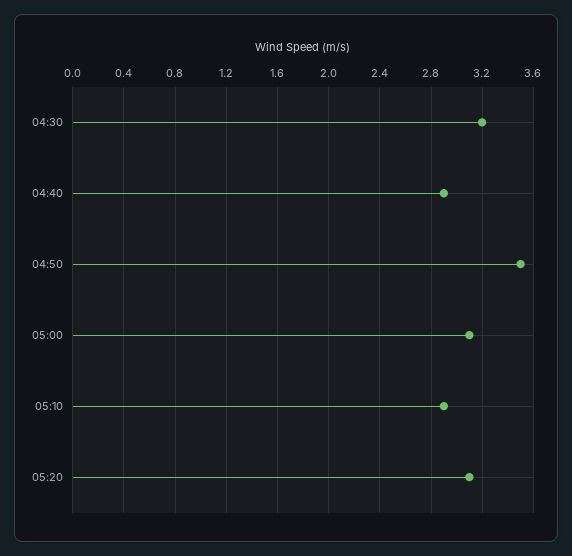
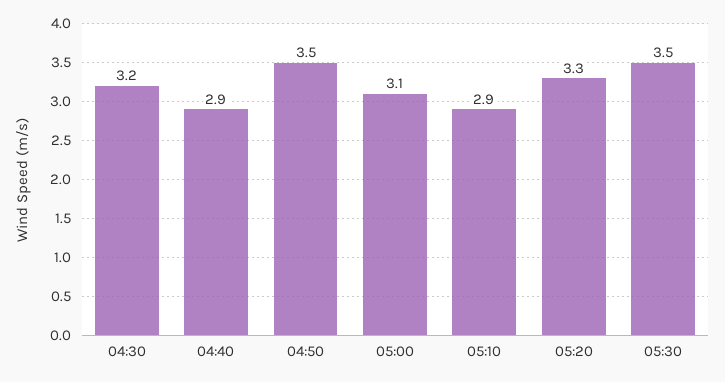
05:20: 3.1 -> 3.3
05:30: none -> 3.5

